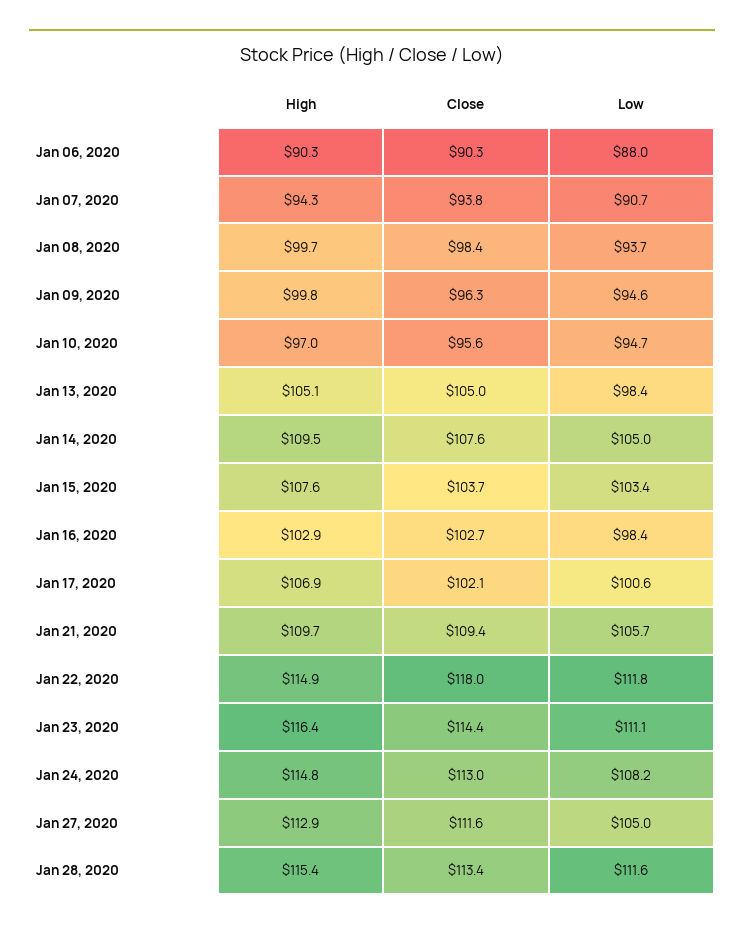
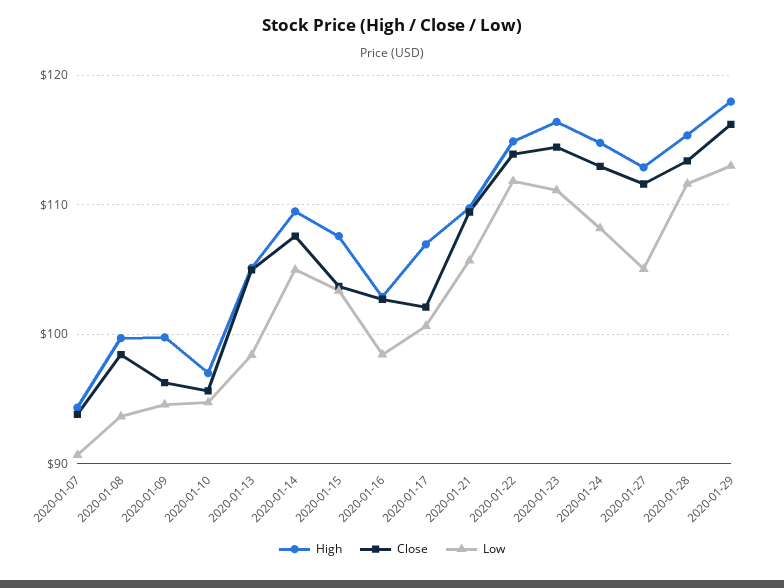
High, Jan 06, 2020: 90.3 -> none
Close, Jan 06, 2020: 90.3 -> none
Low, Jan 06, 2020: 88 -> none
Close, Jan 22, 2020: 118 -> 114
High, 2020-01-29: none -> 118
Close, 2020-01-29: none -> 116
Low, 2020-01-29: none -> 113

